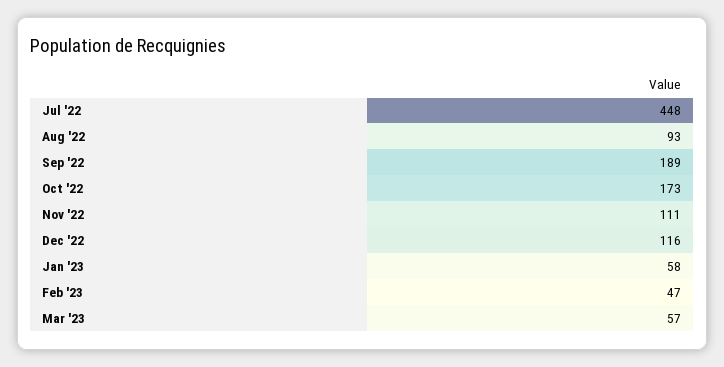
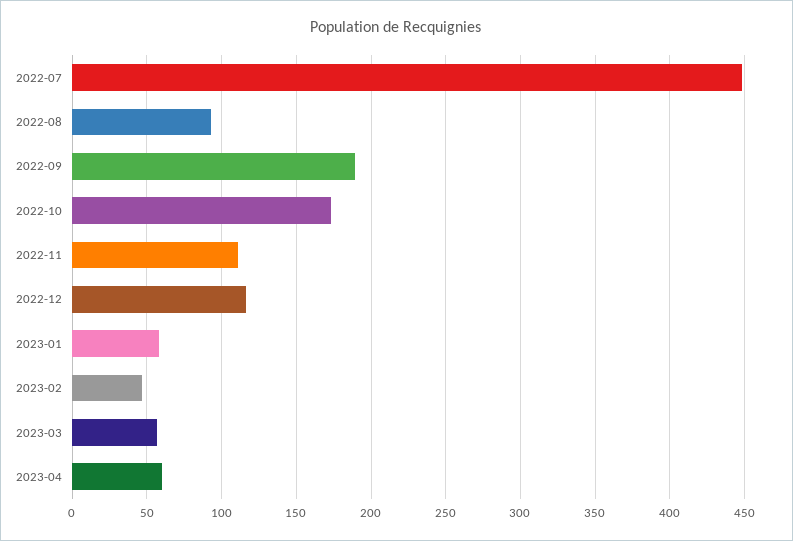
2023-04: none -> 60

